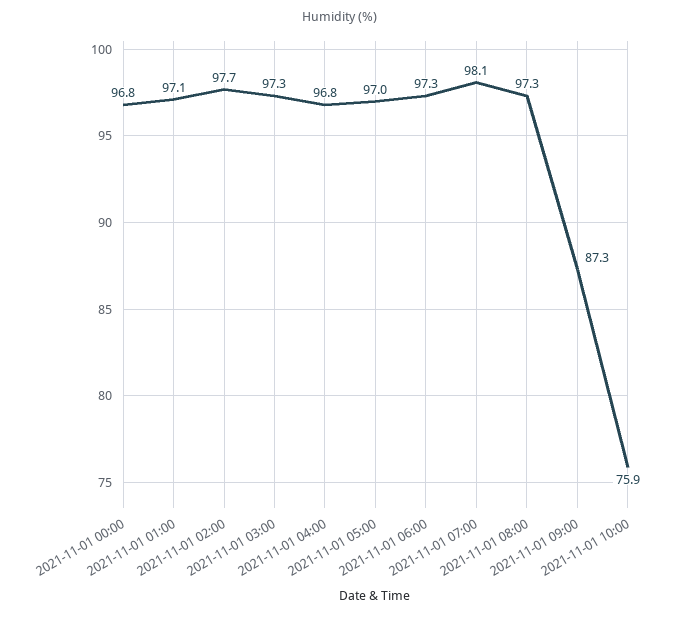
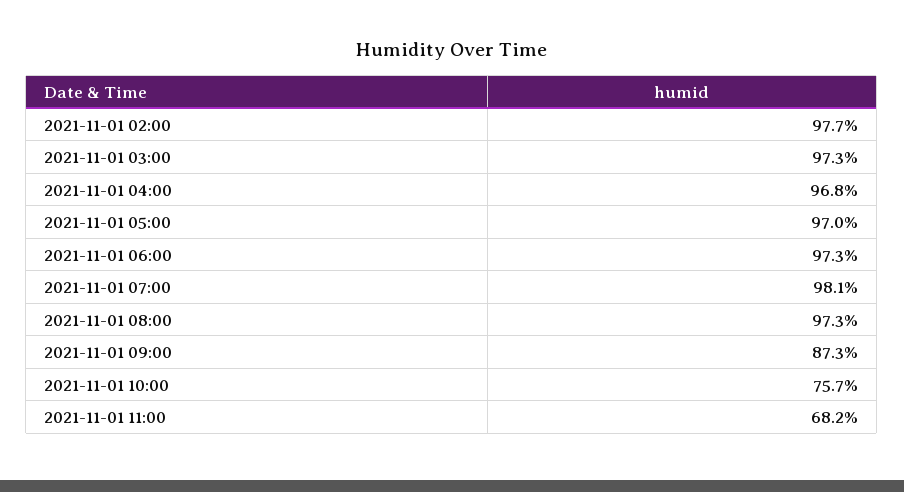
2021-11-01 00:00: 96.8 -> none
2021-11-01 01:00: 97.1 -> none
2021-11-01 10:00: 75.9 -> 75.7
2021-11-01 11:00: none -> 68.2

